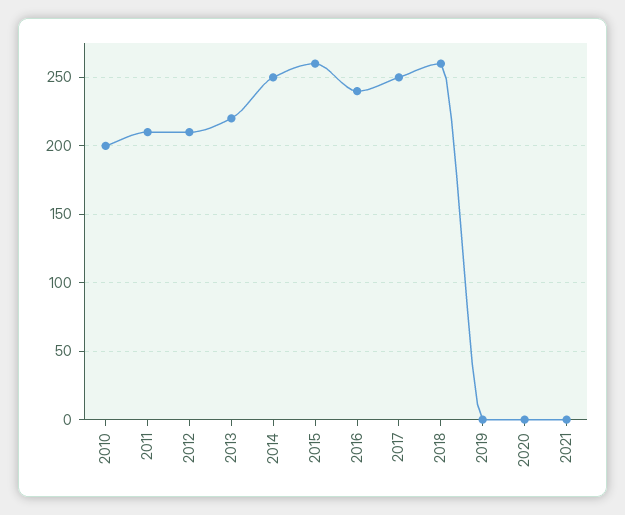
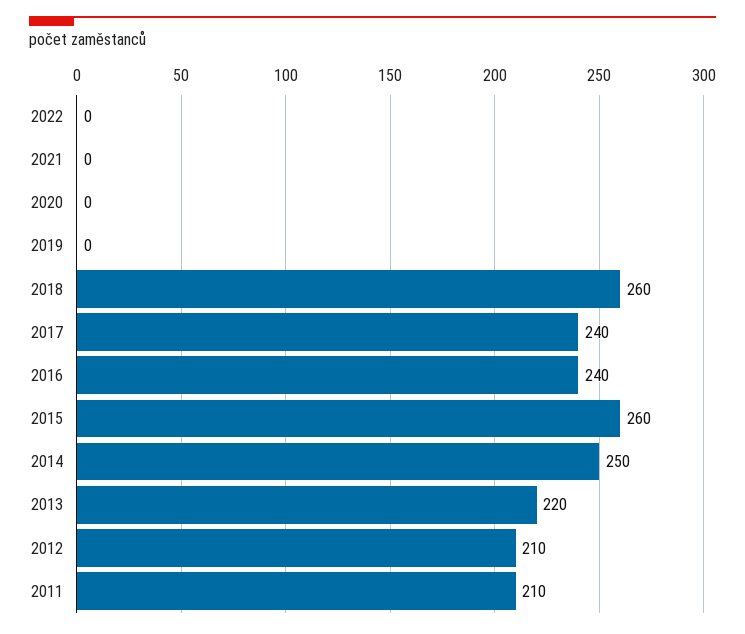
2010: 200 -> none
2017: 250 -> 240
2022: none -> 0

